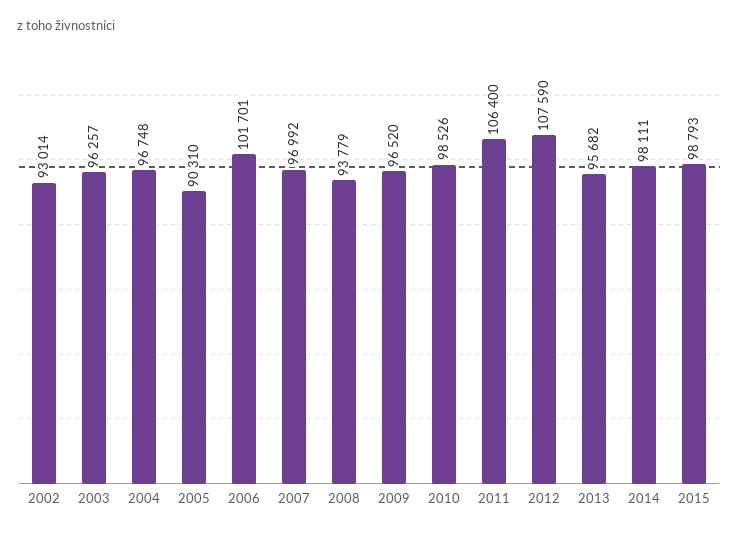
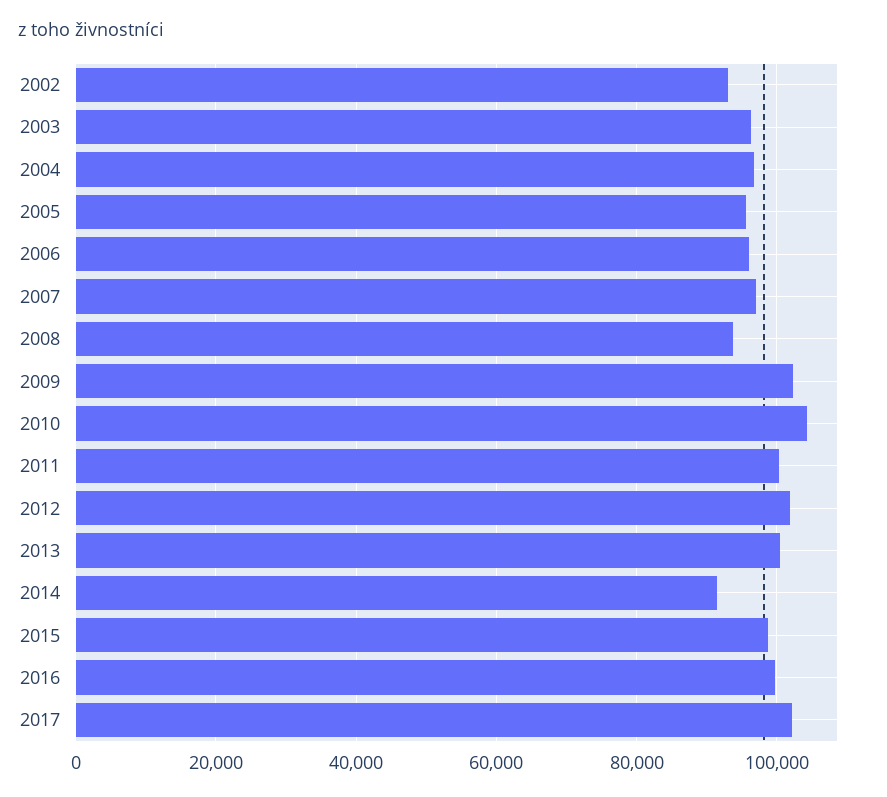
2005: 90310 -> 96000
2006: 101701 -> 96000
2009: 96520 -> 102000
2010: 98526 -> 104000
2011: 106400 -> 100000
2012: 107590 -> 102000
2013: 95682 -> 100000
2014: 98111 -> 92000
2016: none -> 100000
2017: none -> 102000

